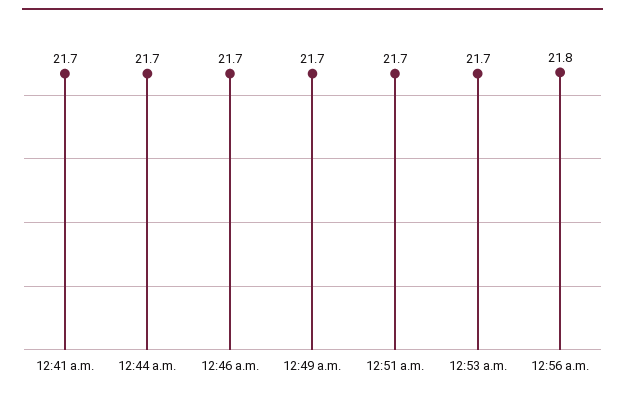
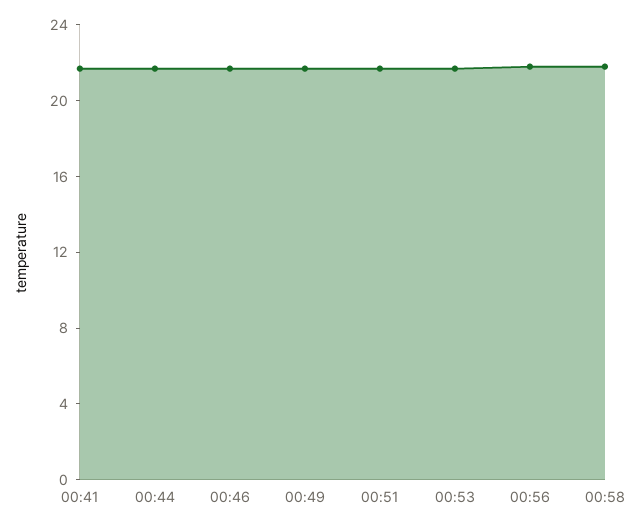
00:58: none -> 22

